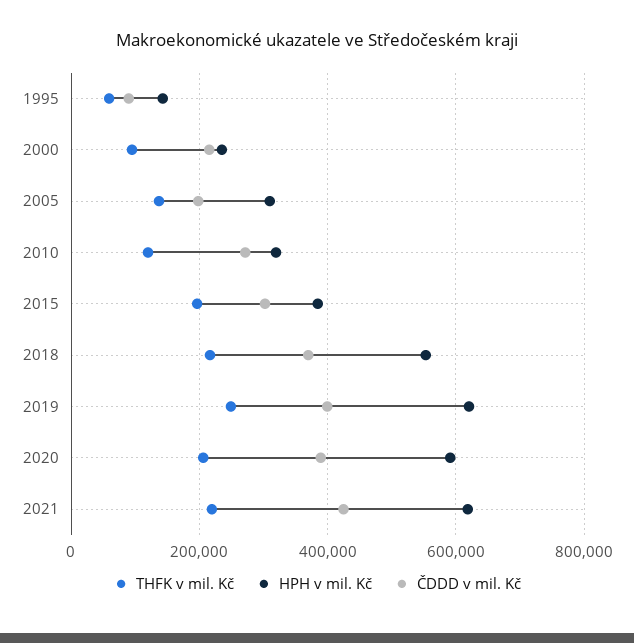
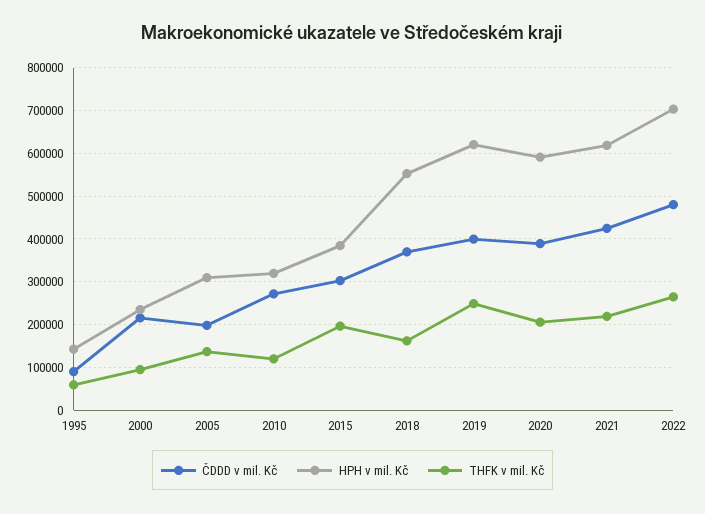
THFK v mil. Kč, 2018: 220000 -> 160000
ČDDD v mil. Kč, 2022: none -> 480000
HPH v mil. Kč, 2022: none -> 700000
THFK v mil. Kč, 2022: none -> 260000

